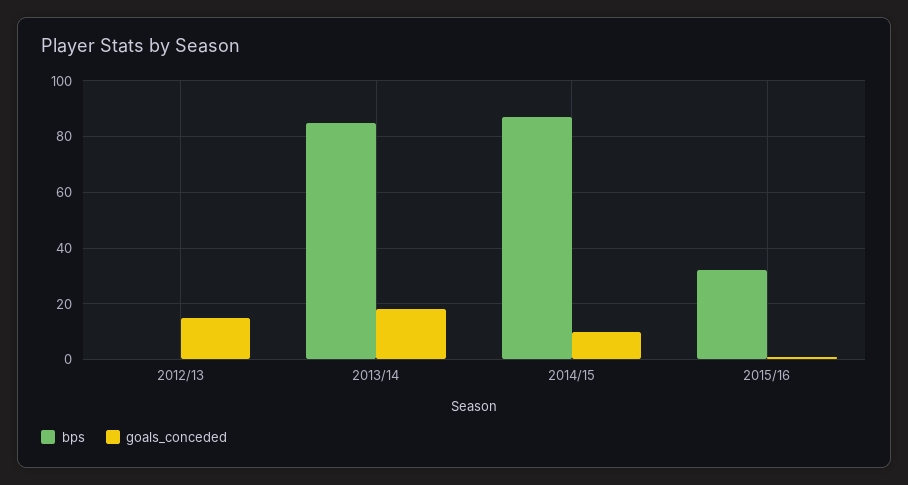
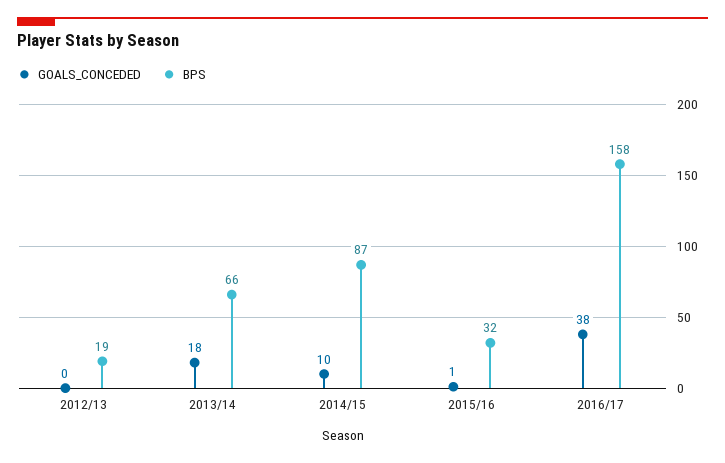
bps, 2012/13: 0 -> 19
goals_conceded, 2012/13: 15 -> 0
bps, 2013/14: 85 -> 66
goals_conceded, 2016/17: none -> 38
bps, 2016/17: none -> 158

